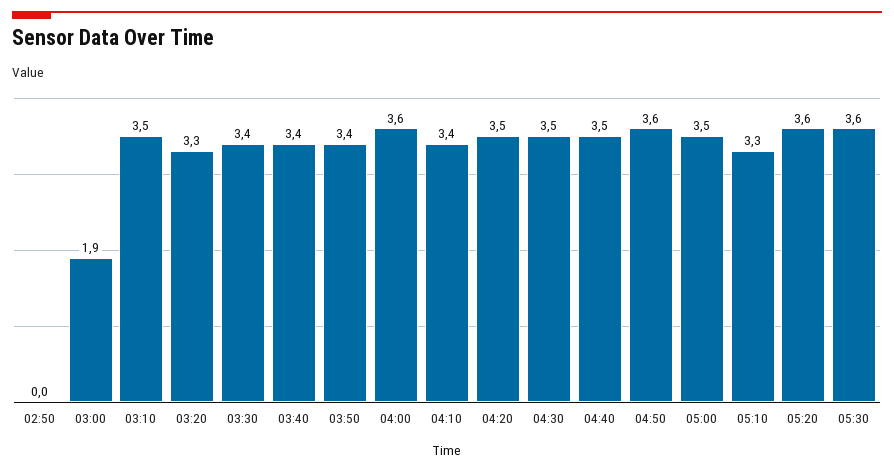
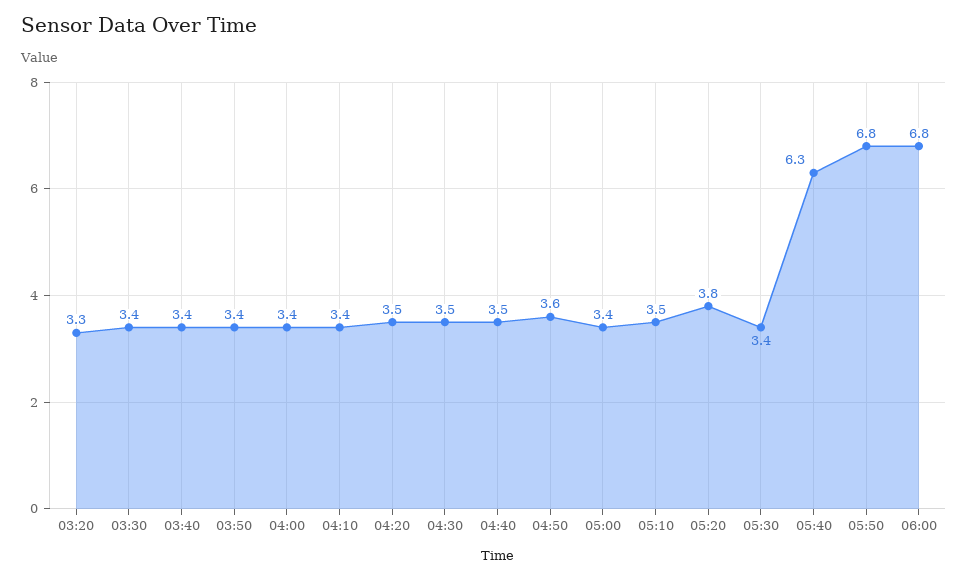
02:50: 0 -> none
03:00: 1.9 -> none
03:10: 3.5 -> none
04:00: 3.6 -> 3.4
05:00: 3.5 -> 3.4
05:10: 3.3 -> 3.5
05:20: 3.6 -> 3.8
05:30: 3.6 -> 3.4
05:40: none -> 6.3
05:50: none -> 6.8
06:00: none -> 6.8

